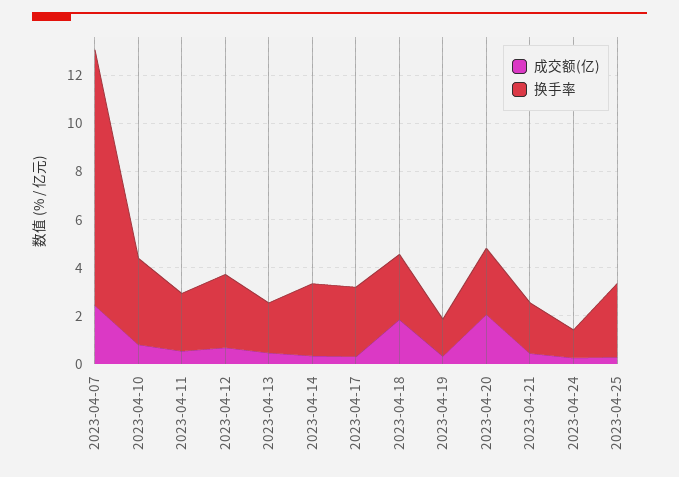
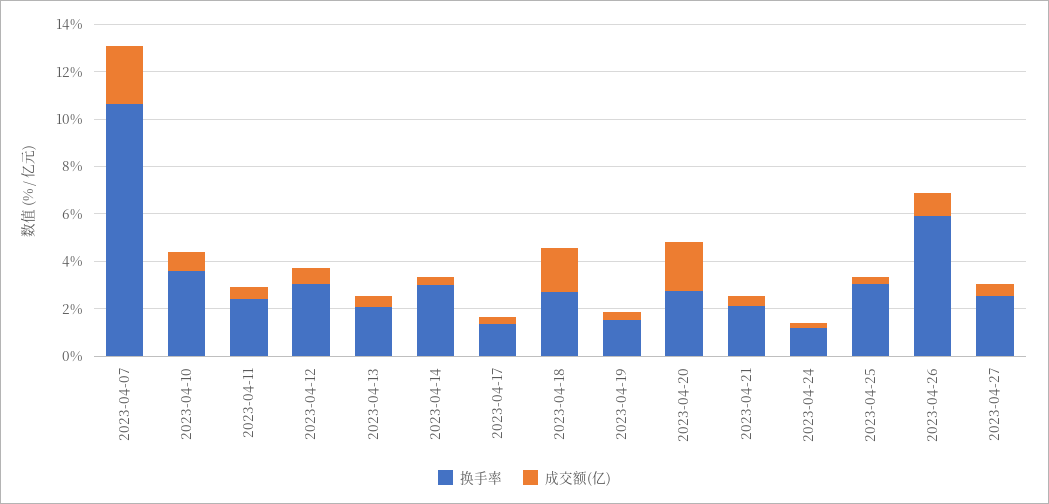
换手率, 2023-04-17: 3 -> 1.5
换手率, 2023-04-26: none -> 6
成交额(亿), 2023-04-26: none -> 1
换手率, 2023-04-27: none -> 2.5
成交额(亿), 2023-04-27: none -> 0.5

